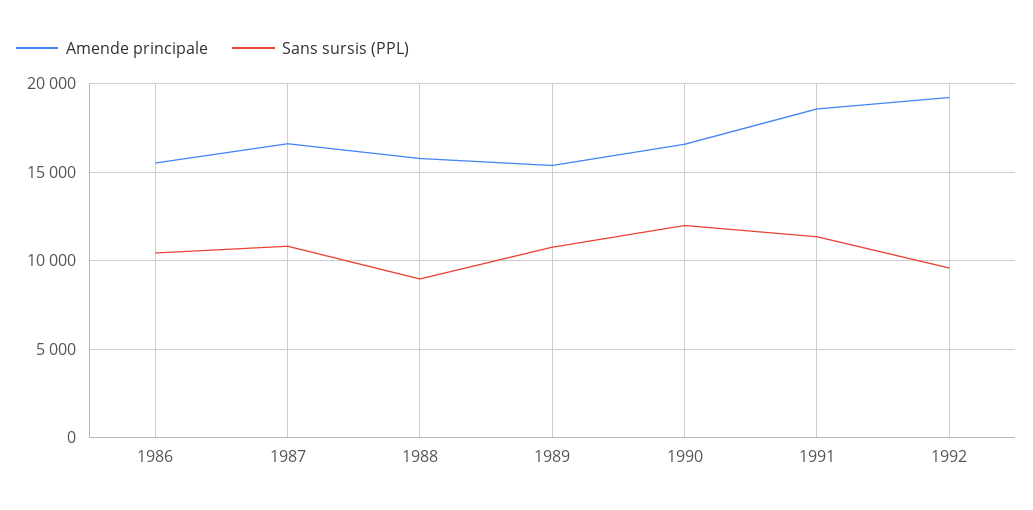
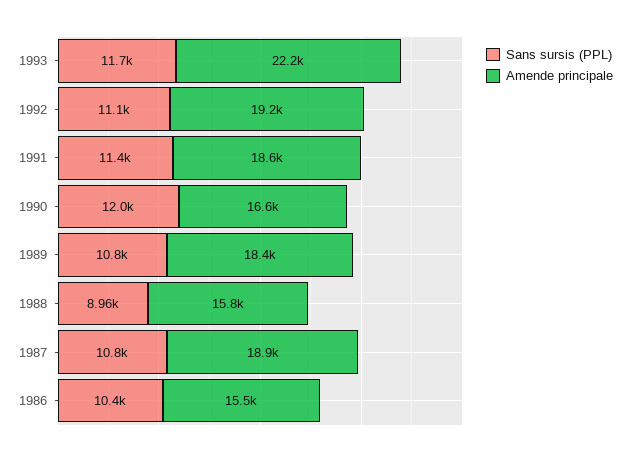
Amende principale, 1987: 16500 -> 18900
Amende principale, 1989: 15500 -> 18400
Sans sursis (PPL), 1992: 9500 -> 11100
Sans sursis (PPL), 1993: none -> 11700
Amende principale, 1993: none -> 22200

